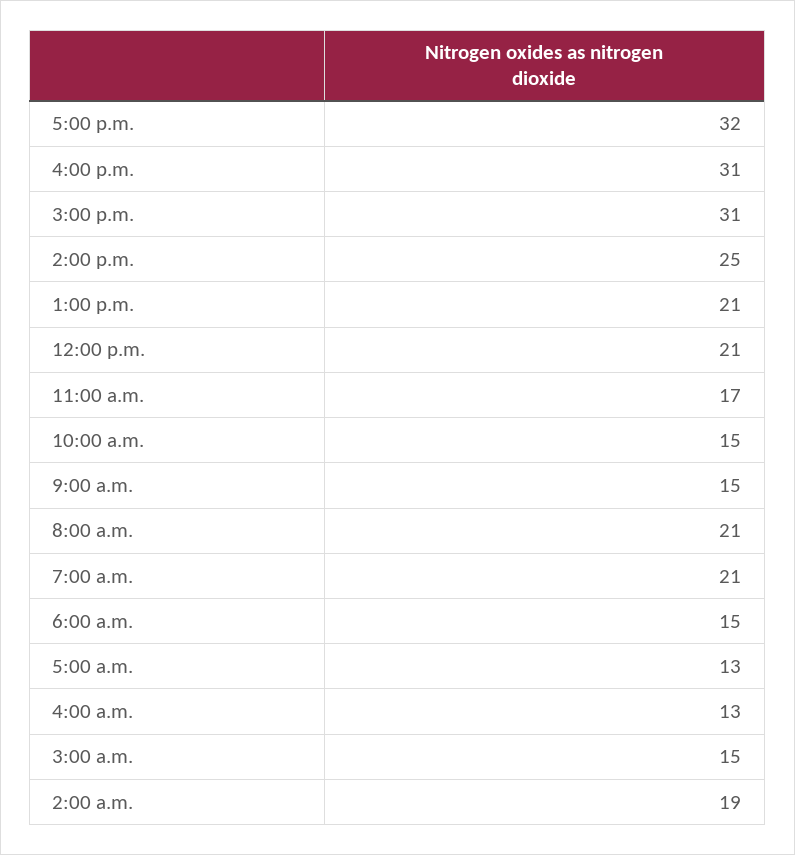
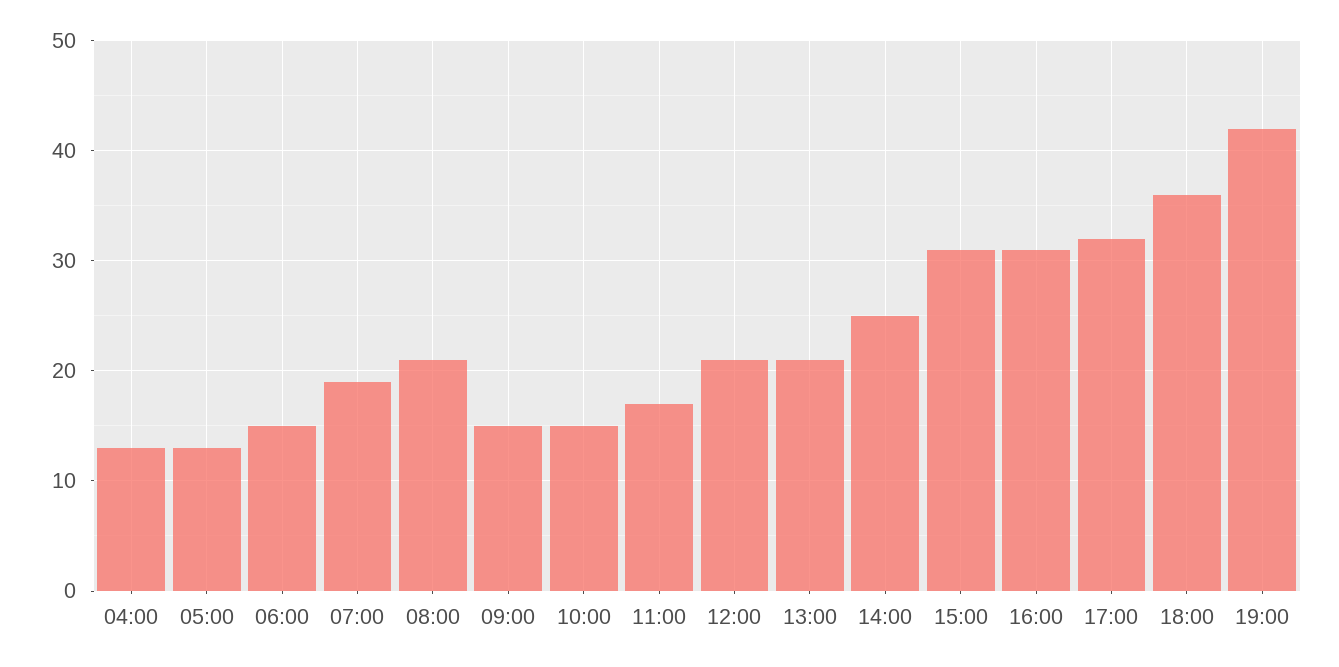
7:00 a.m.: 21 -> 19
3:00 a.m.: 15 -> none
2:00 a.m.: 19 -> none
18:00: none -> 36
19:00: none -> 42

